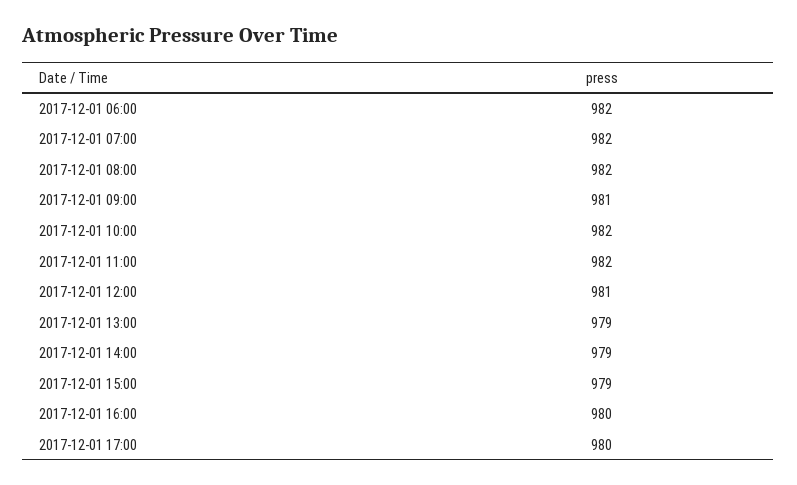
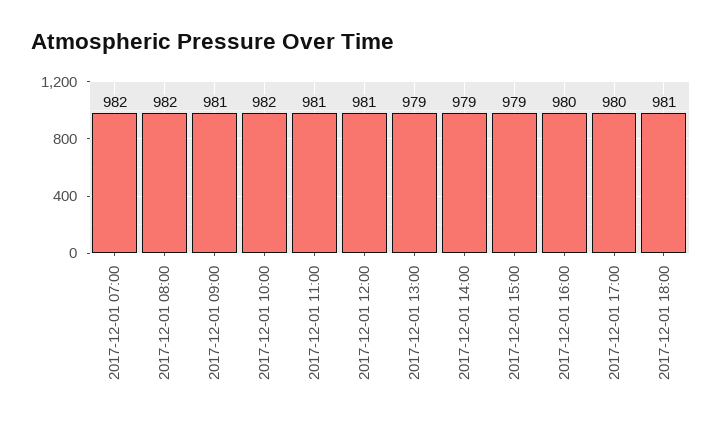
2017-12-01 06:00: 982 -> none
2017-12-01 11:00: 982 -> 981
2017-12-01 18:00: none -> 981

